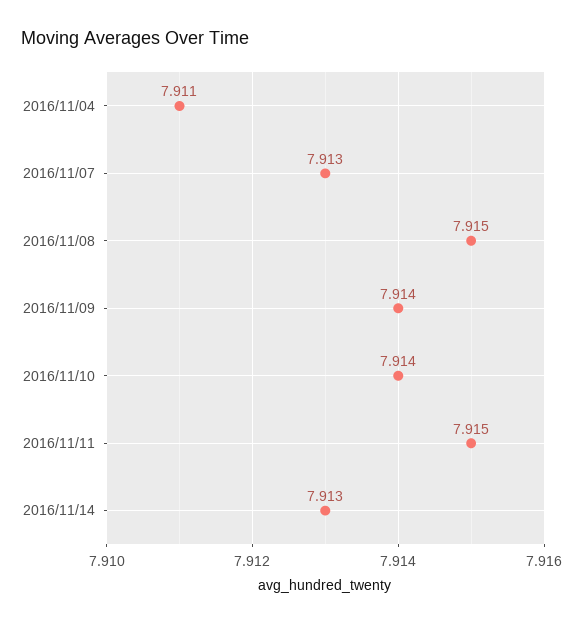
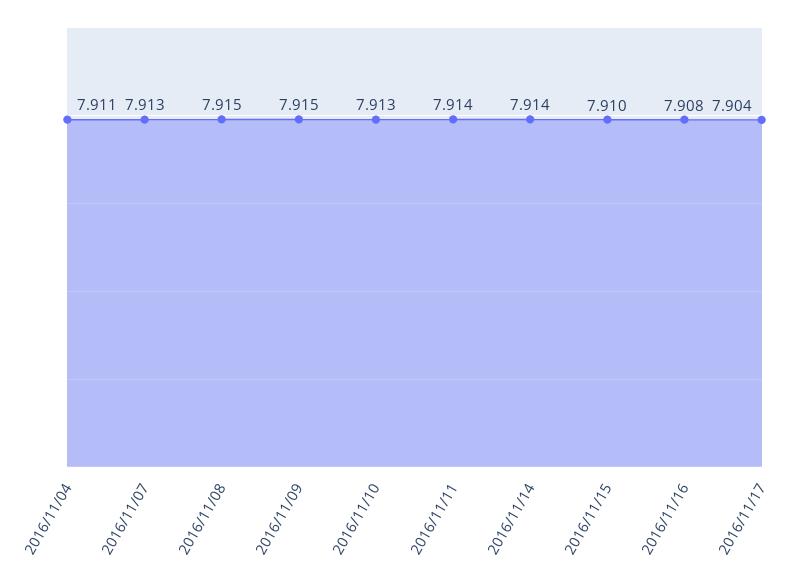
2016/11/09: 7.914 -> 7.915
2016/11/10: 7.914 -> 7.913
2016/11/11: 7.915 -> 7.914
2016/11/14: 7.913 -> 7.914
2016/11/15: none -> 7.91
2016/11/16: none -> 7.908
2016/11/17: none -> 7.904

